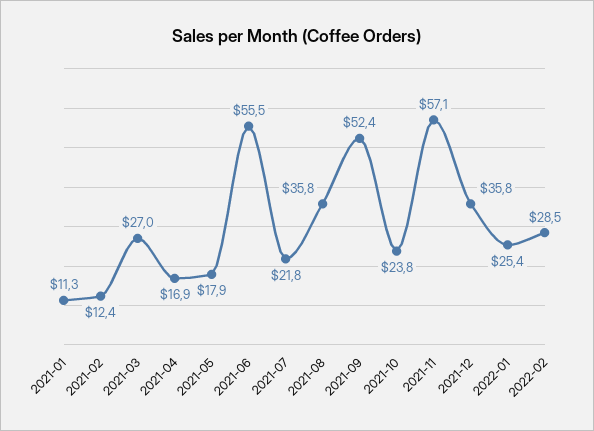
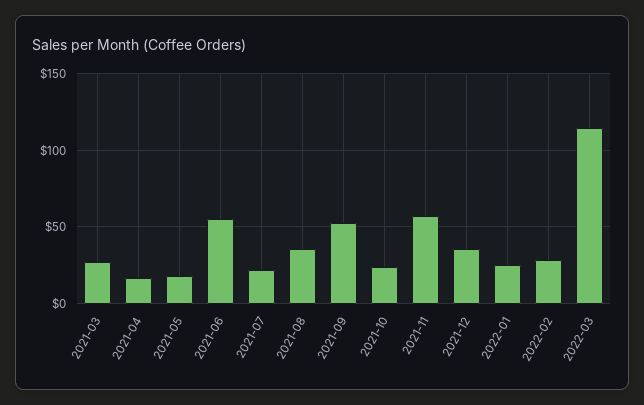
2021-01: 11.3 -> none
2021-02: 12.4 -> none
2022-03: none -> 115

